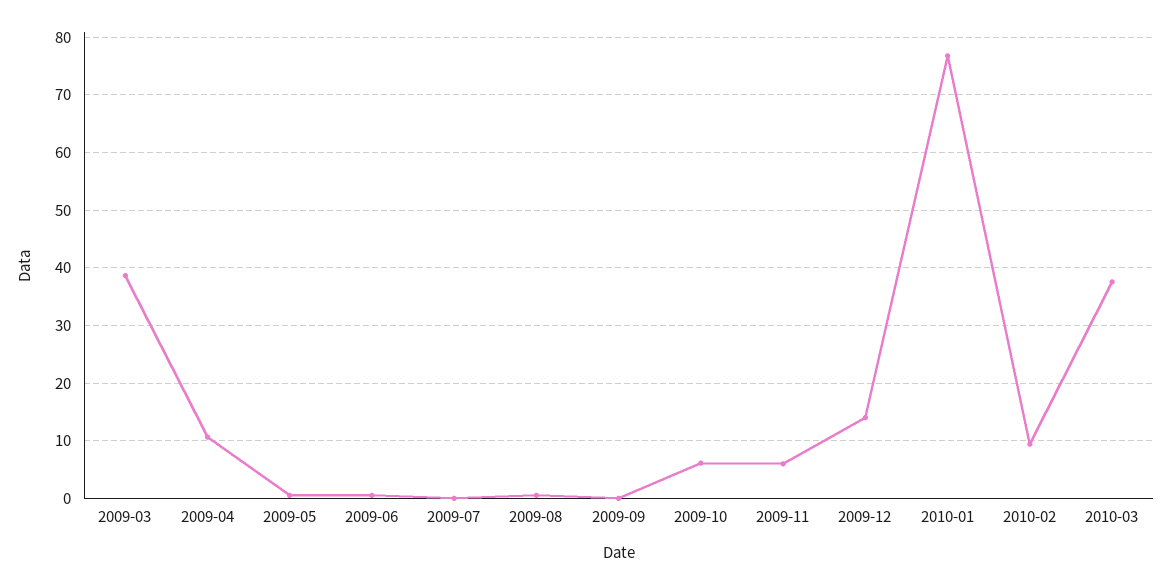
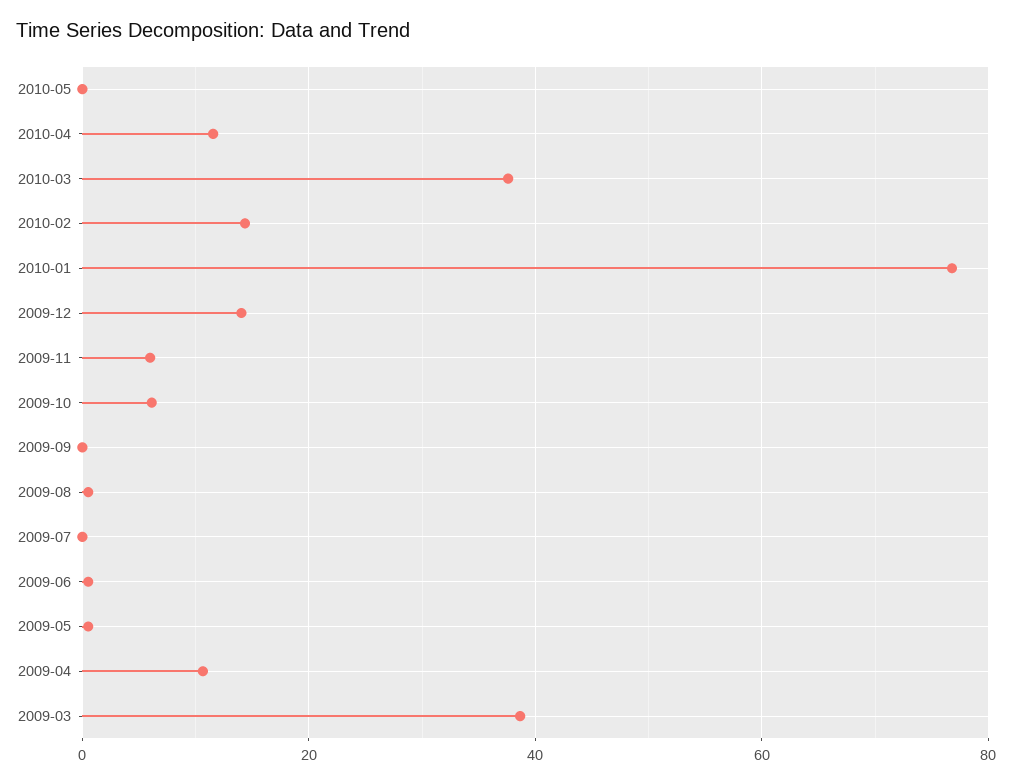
2010-02: 10 -> 14
2010-05: none -> 0
2010-04: none -> 12

